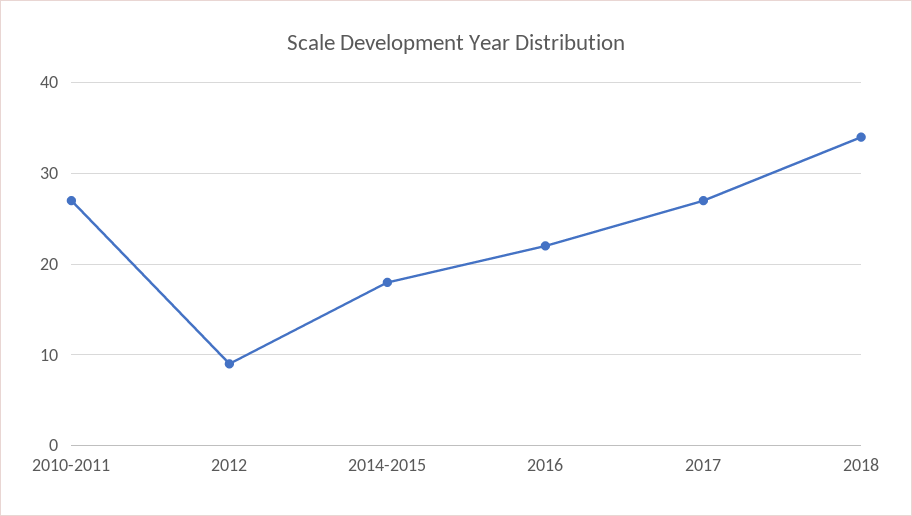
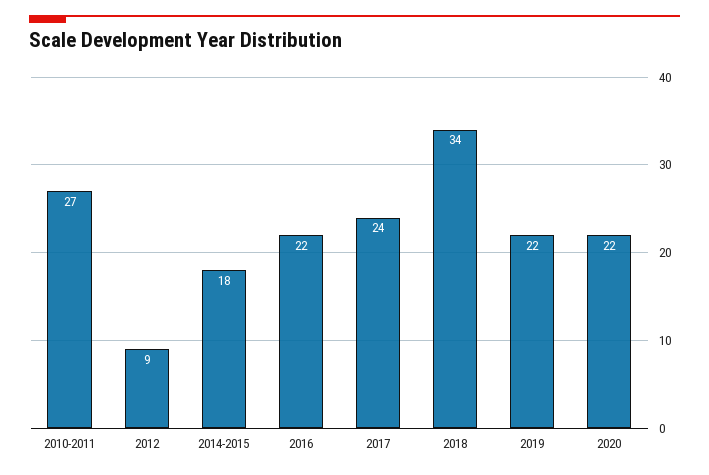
2017: 27 -> 24
2019: none -> 22
2020: none -> 22

